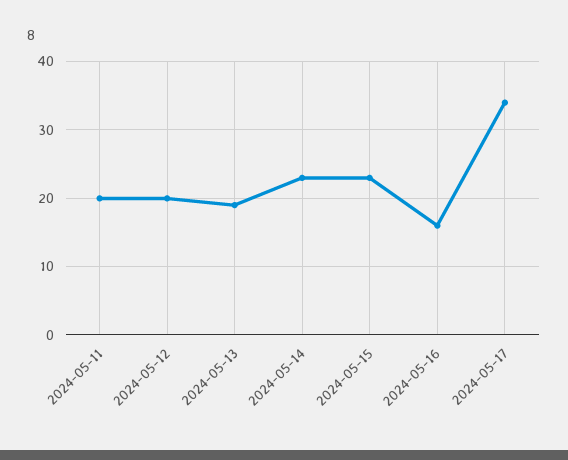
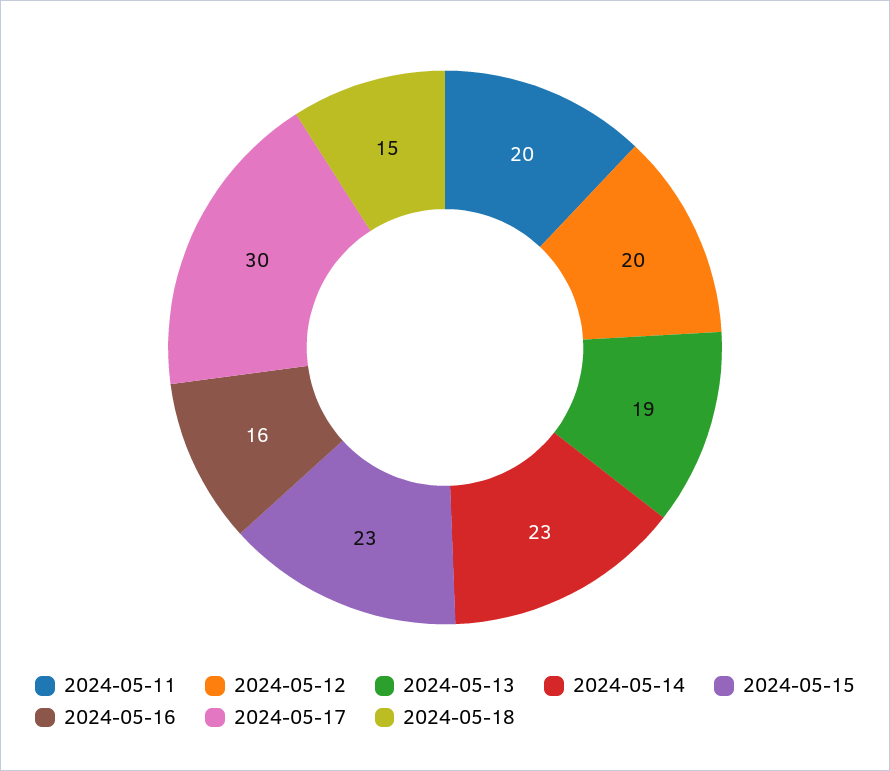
2024-05-17: 34 -> 30
2024-05-18: none -> 15

